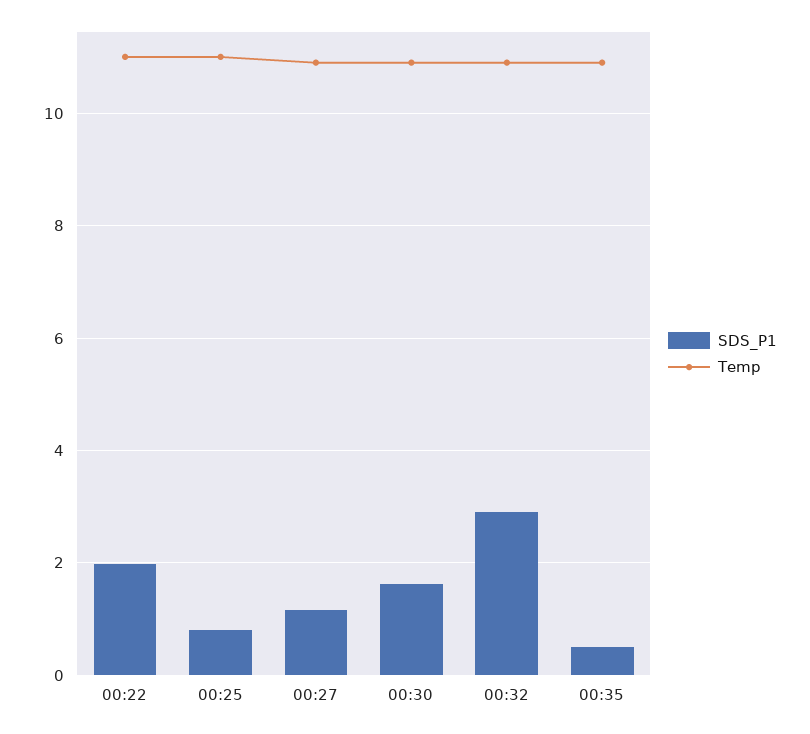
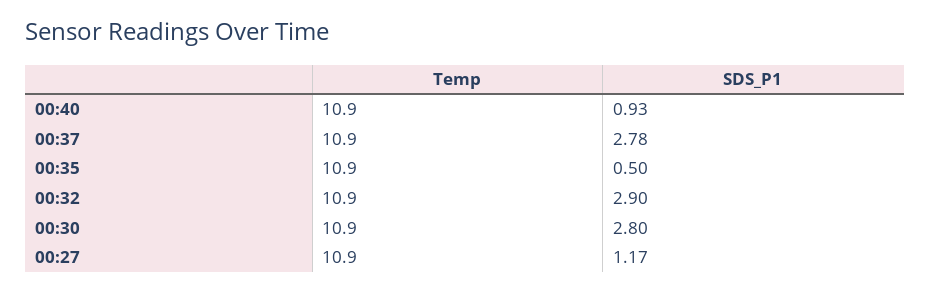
SDS_P1, 00:22: 2 -> none
Temp, 00:22: 11 -> none
SDS_P1, 00:25: 0.8 -> none
Temp, 00:25: 11 -> none
SDS_P1, 00:30: 1.6 -> 2.8
Temp, 00:40: none -> 10.9
SDS_P1, 00:40: none -> 0.93
Temp, 00:37: none -> 10.9
SDS_P1, 00:37: none -> 2.78

